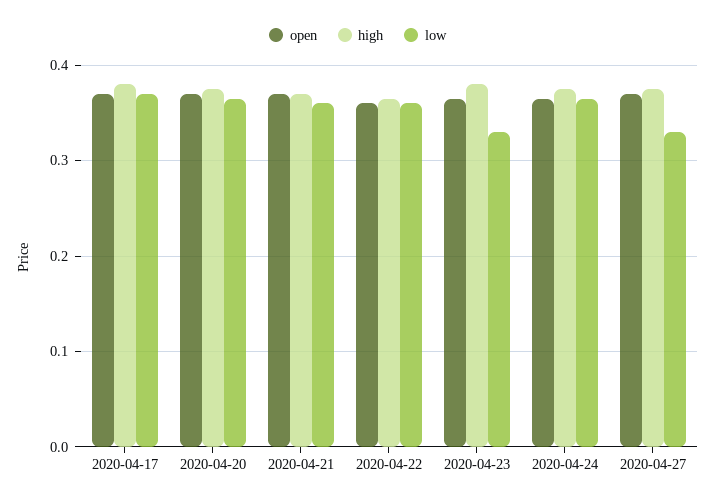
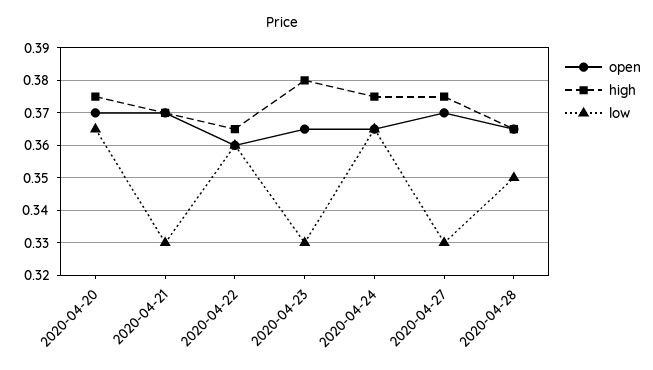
open, 2020-04-17: 0.37 -> none
high, 2020-04-17: 0.38 -> none
low, 2020-04-17: 0.37 -> none
low, 2020-04-21: 0.36 -> 0.33
open, 2020-04-28: none -> 0.365
high, 2020-04-28: none -> 0.365
low, 2020-04-28: none -> 0.35

